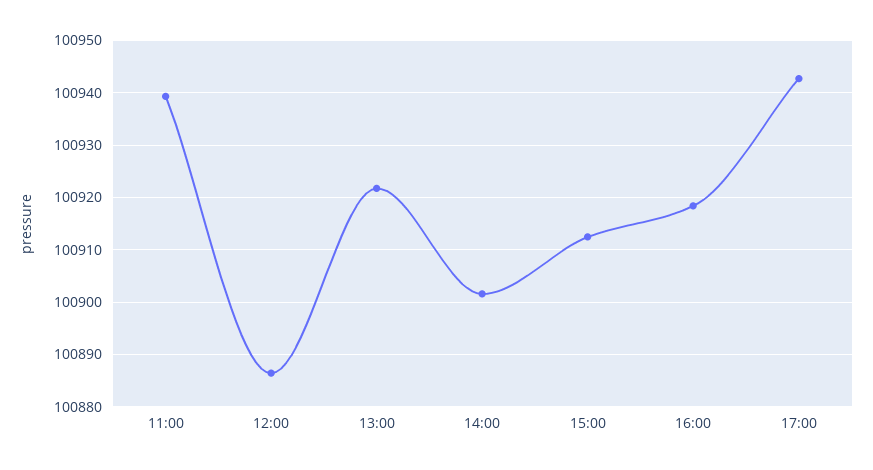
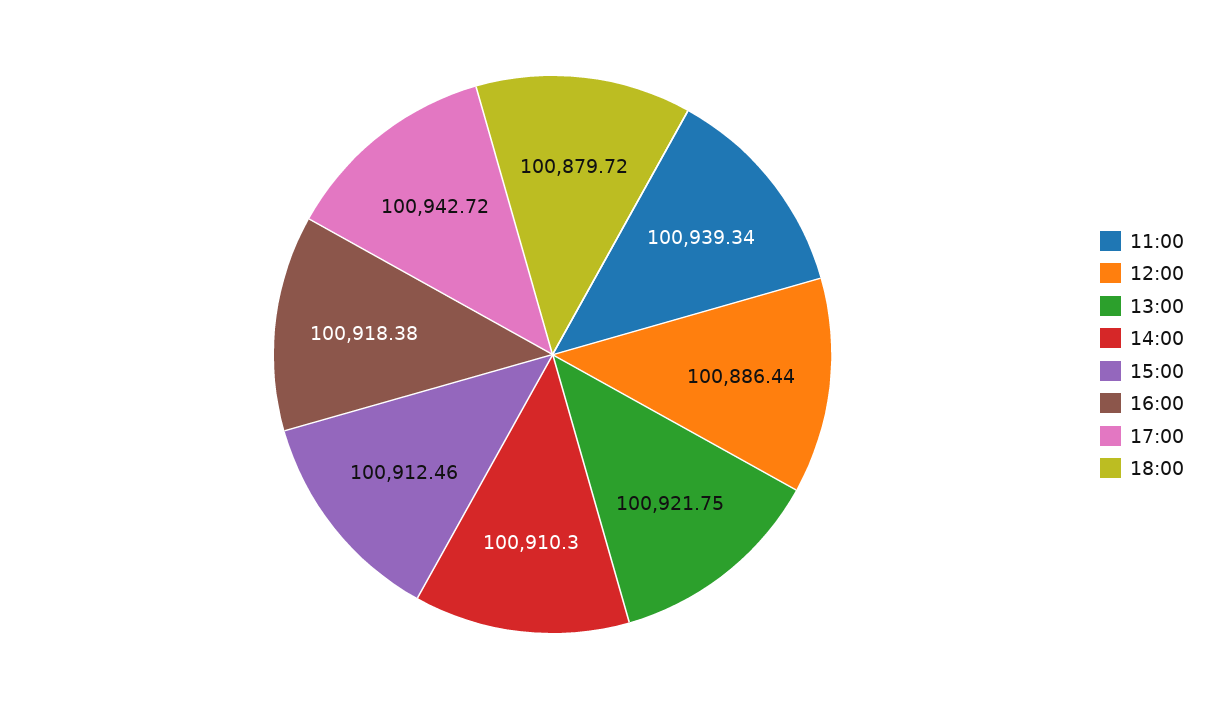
14:00: 100902 -> 100910.3
18:00: none -> 100879.72

